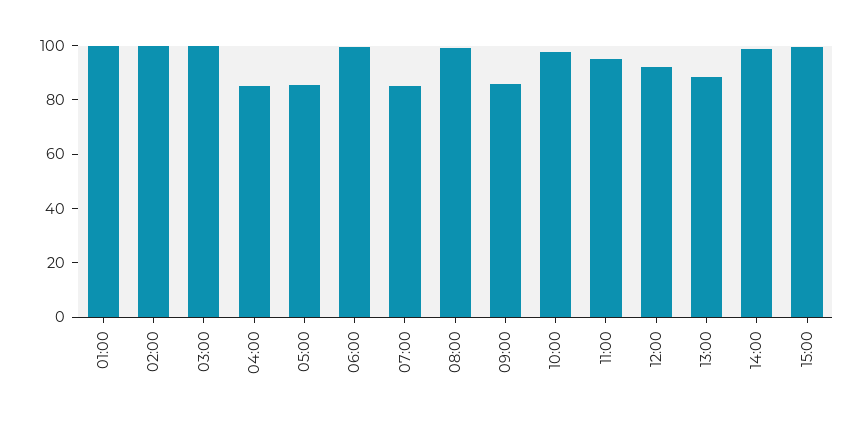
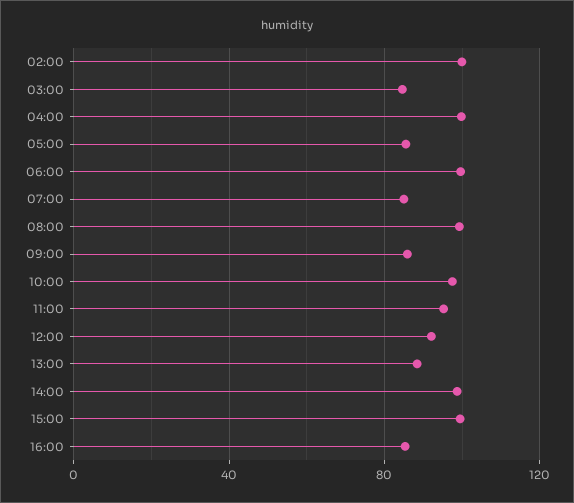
01:00: 100 -> none
03:00: 100 -> 85
04:00: 85 -> 100
16:00: none -> 85

